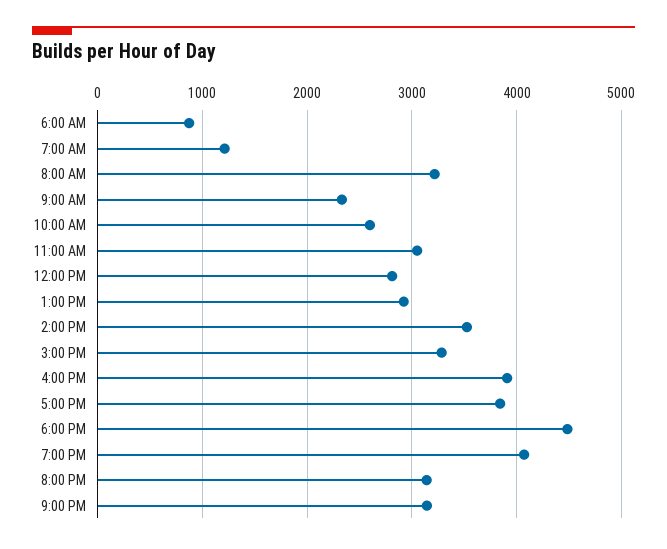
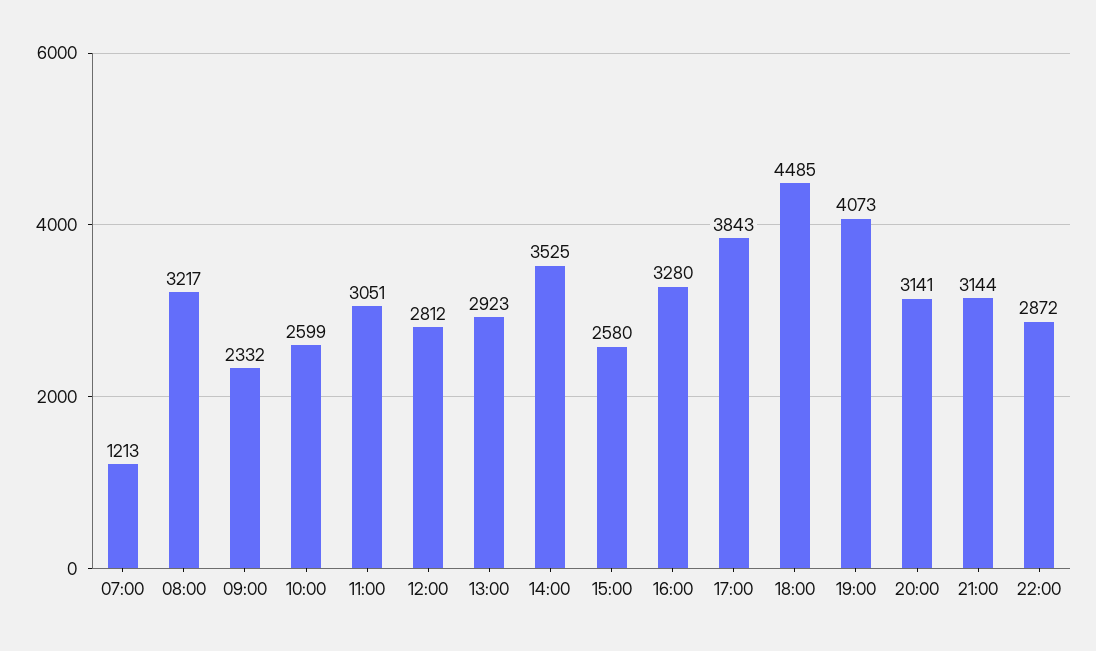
6:00 AM: 900 -> none
3:00 PM: 3300 -> 2580
4:00 PM: 3900 -> 3280
22:00: none -> 2872

